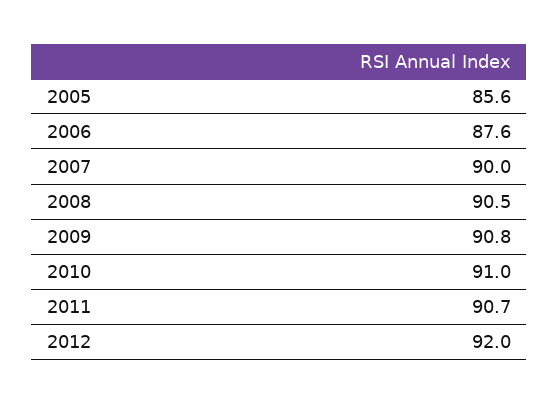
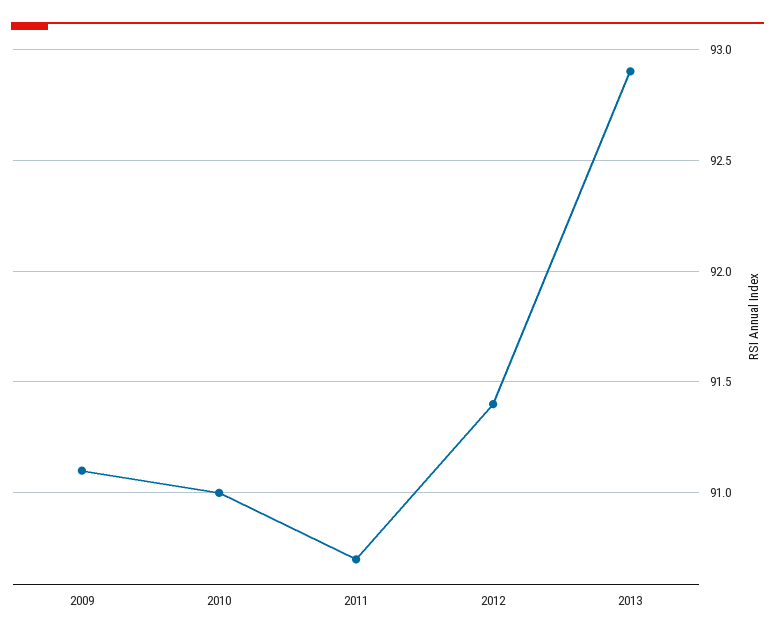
2005: 85.6 -> none
2006: 87.6 -> none
2007: 90 -> none
2008: 90.5 -> none
2009: 90.8 -> 91.1
2012: 92 -> 91.4
2013: none -> 92.9

